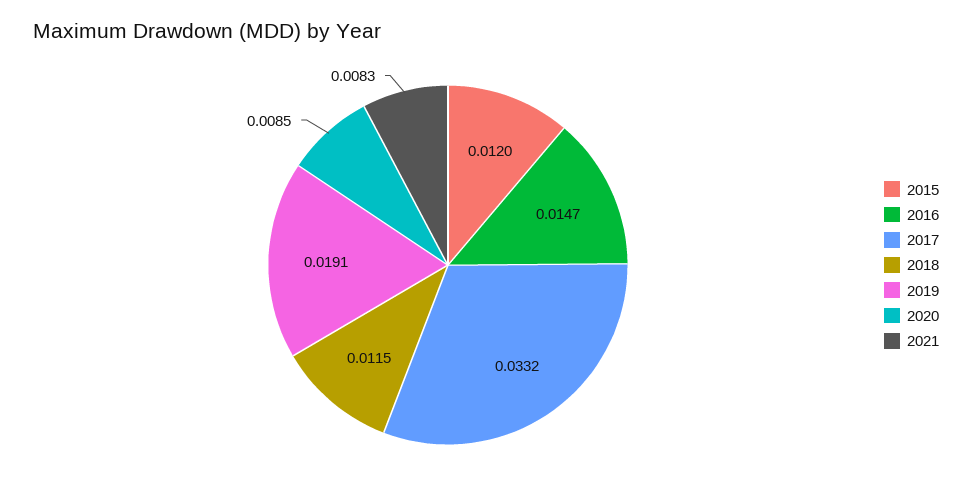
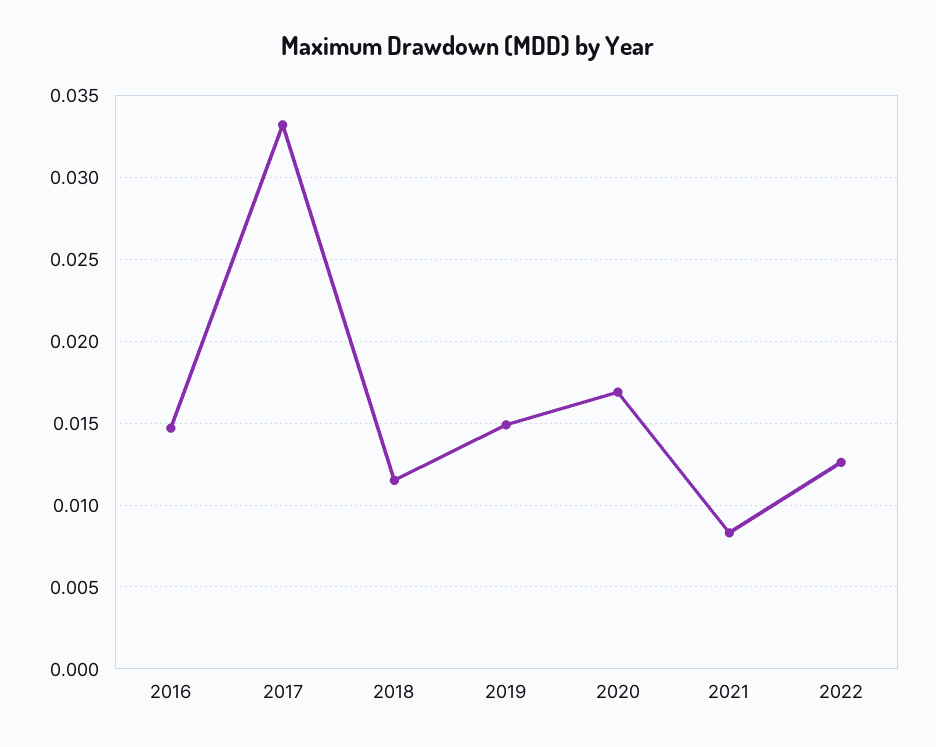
2015: 0.012 -> none
2019: 0.0191 -> 0.015
2020: 0.0085 -> 0.017
2022: none -> 0.0125

